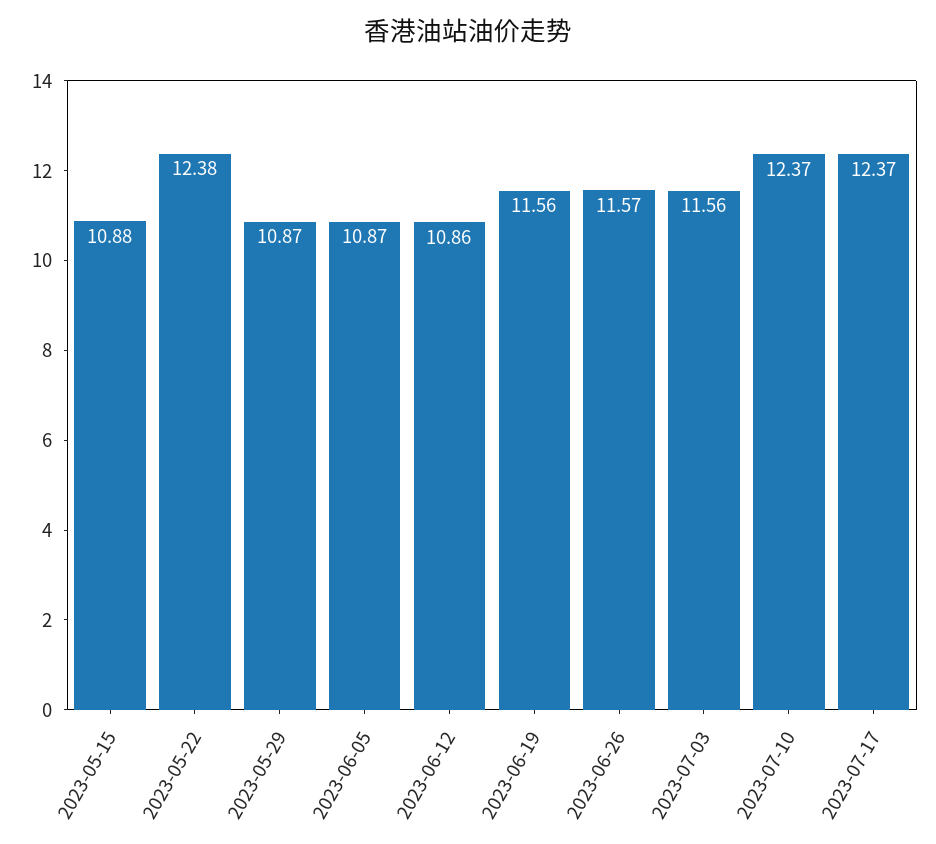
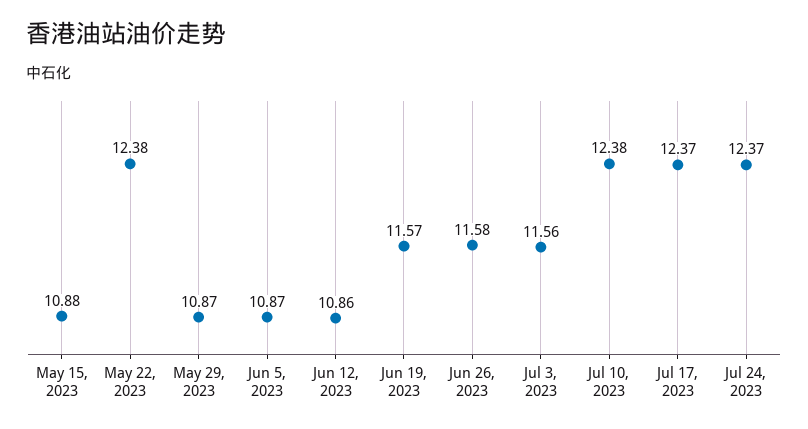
2023-06-19: 11.56 -> 11.57
2023-06-26: 11.57 -> 11.58
2023-07-10: 12.37 -> 12.38
Jul 24, 2023: none -> 12.37

